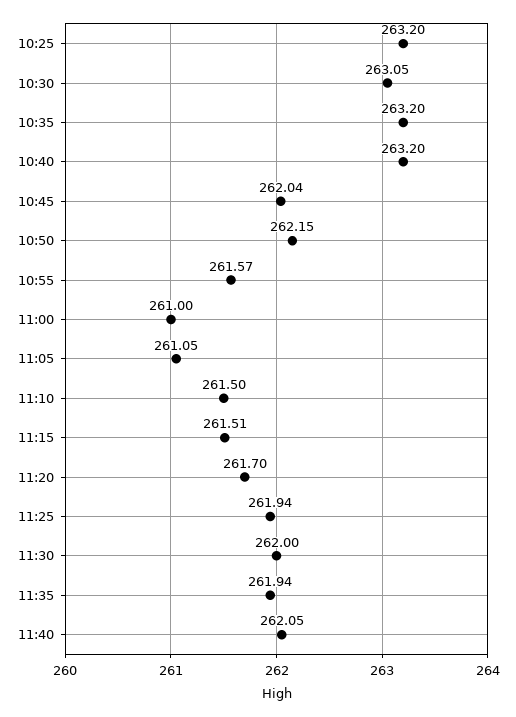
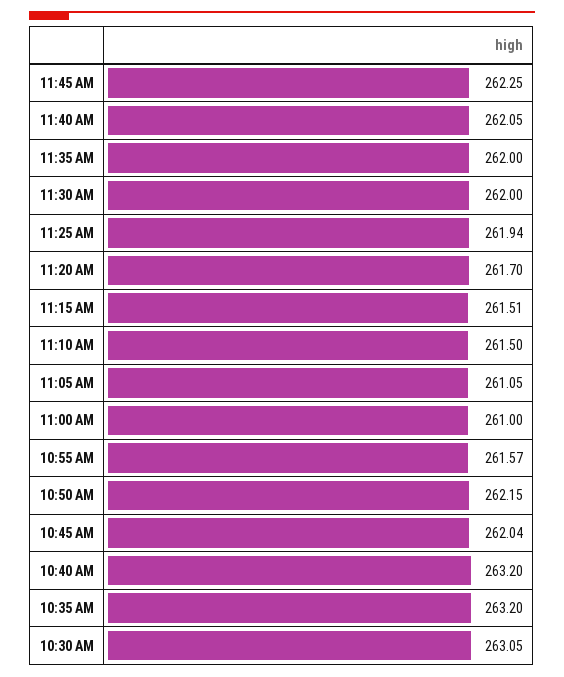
10:25: 263.2 -> none
11:35: 261.94 -> 262
11:45 AM: none -> 262.25

